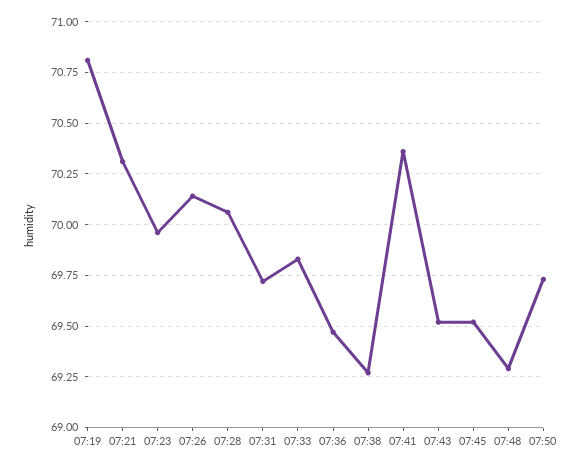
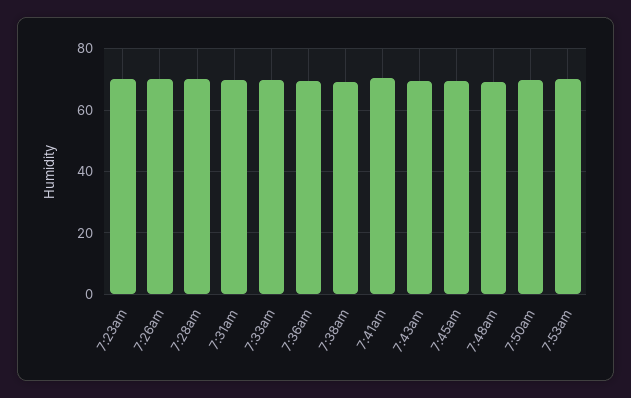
07:19: 70.8 -> none
07:21: 70.3 -> none
7:53am: none -> 70

